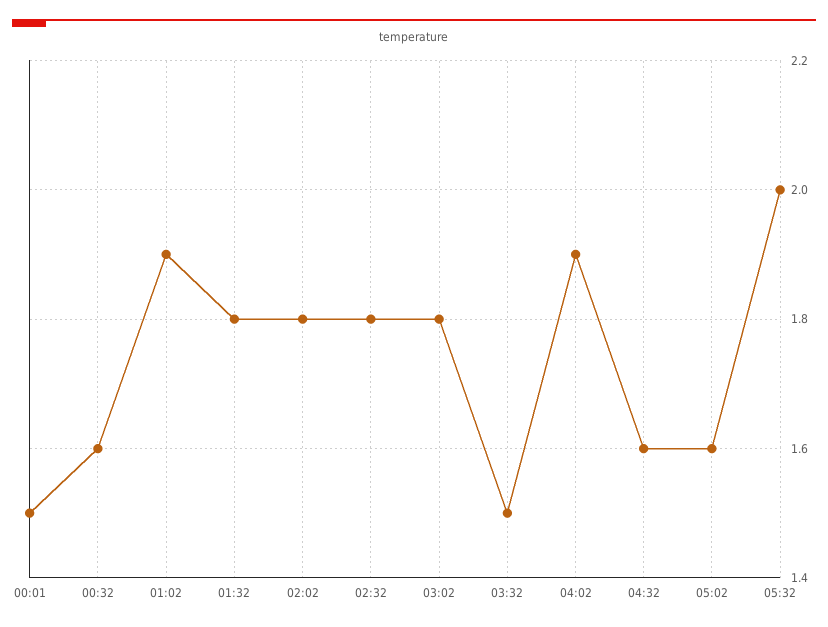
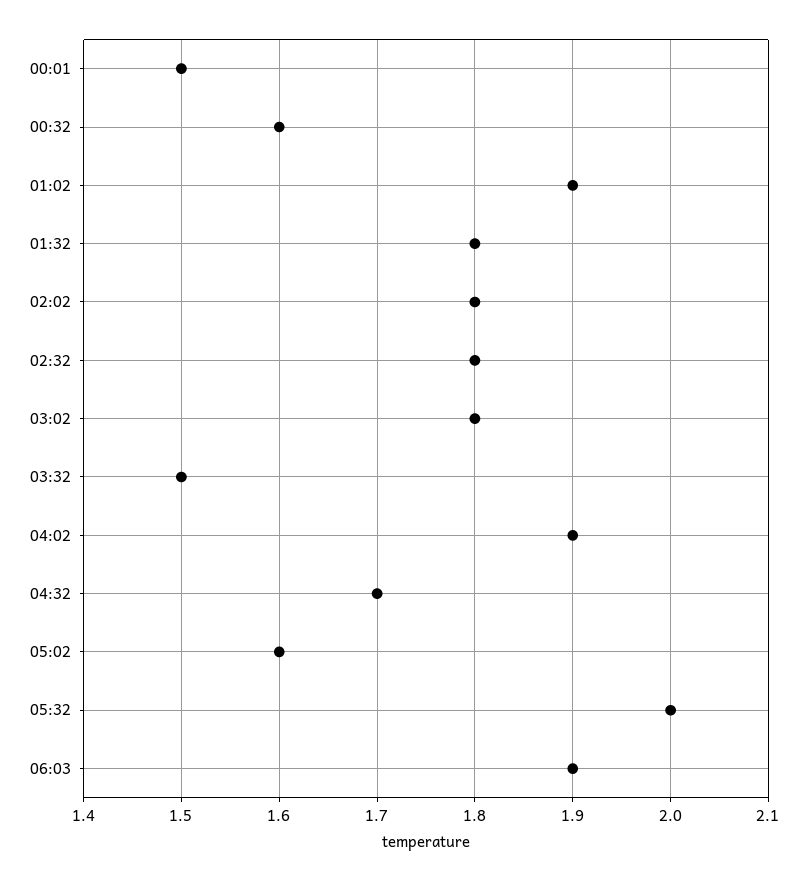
04:32: 1.6 -> 1.7
06:03: none -> 1.9

